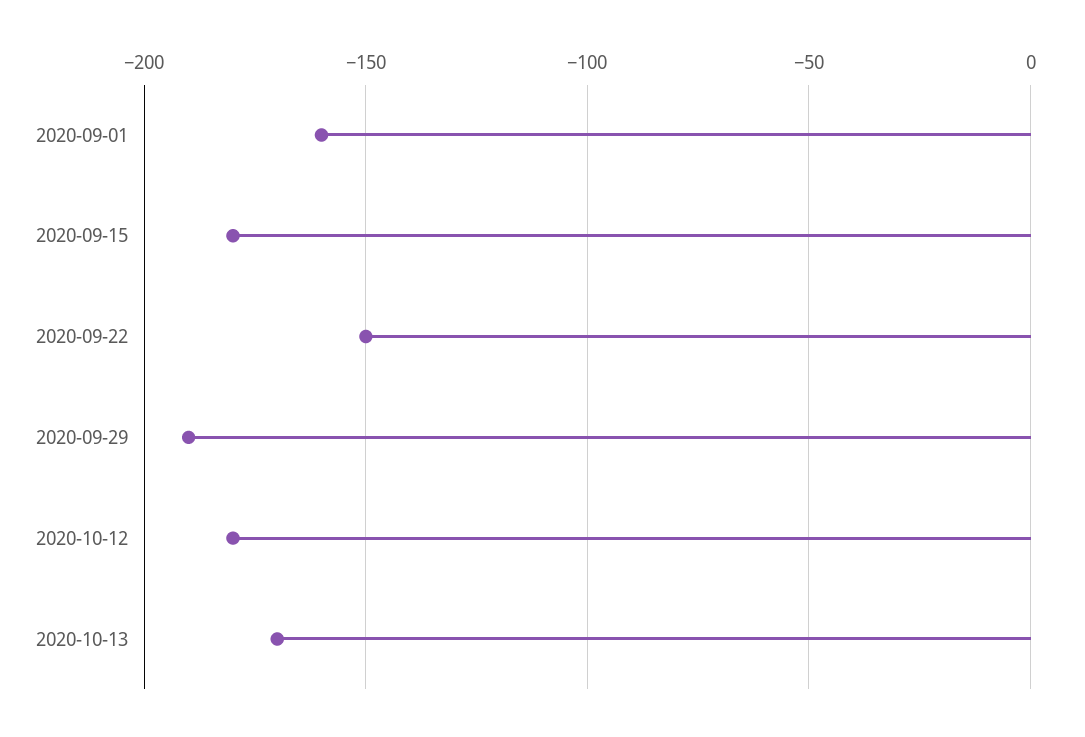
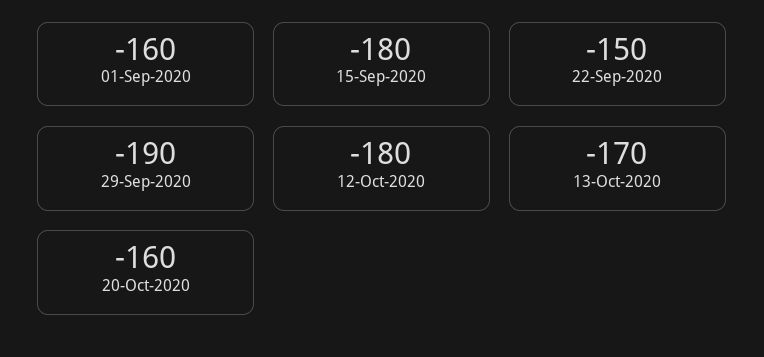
20-Oct-2020: none -> -160

